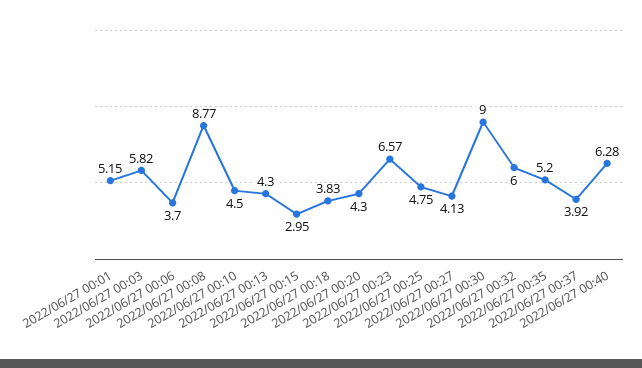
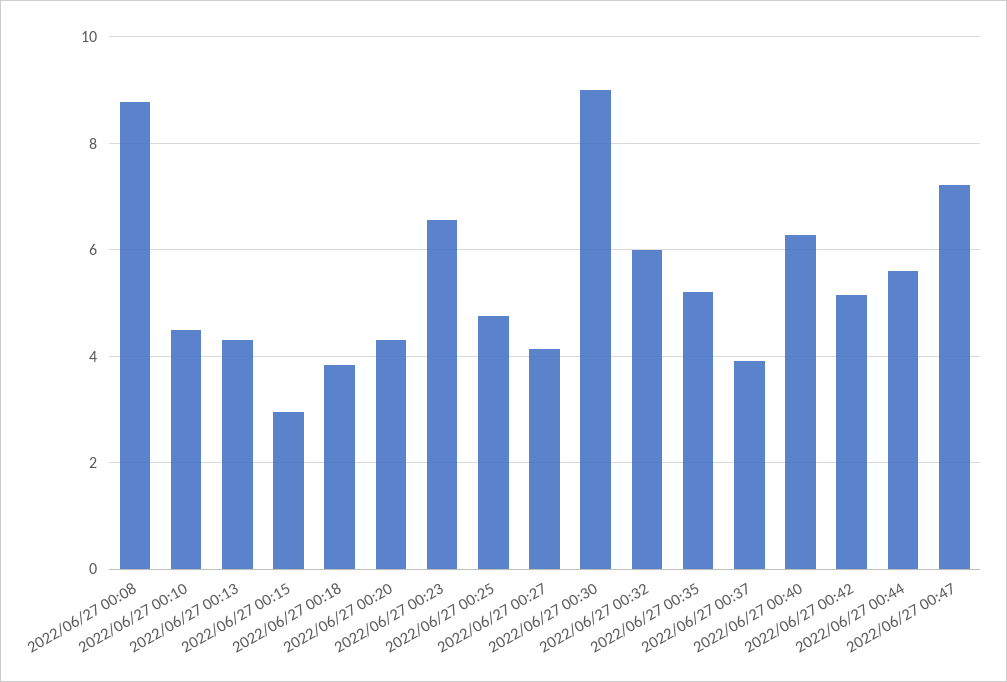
2022/06/27 00:01: 5.15 -> none
2022/06/27 00:03: 5.82 -> none
2022/06/27 00:06: 3.7 -> none
2022/06/27 00:42: none -> 5.2
2022/06/27 00:44: none -> 5.6
2022/06/27 00:47: none -> 7.2

